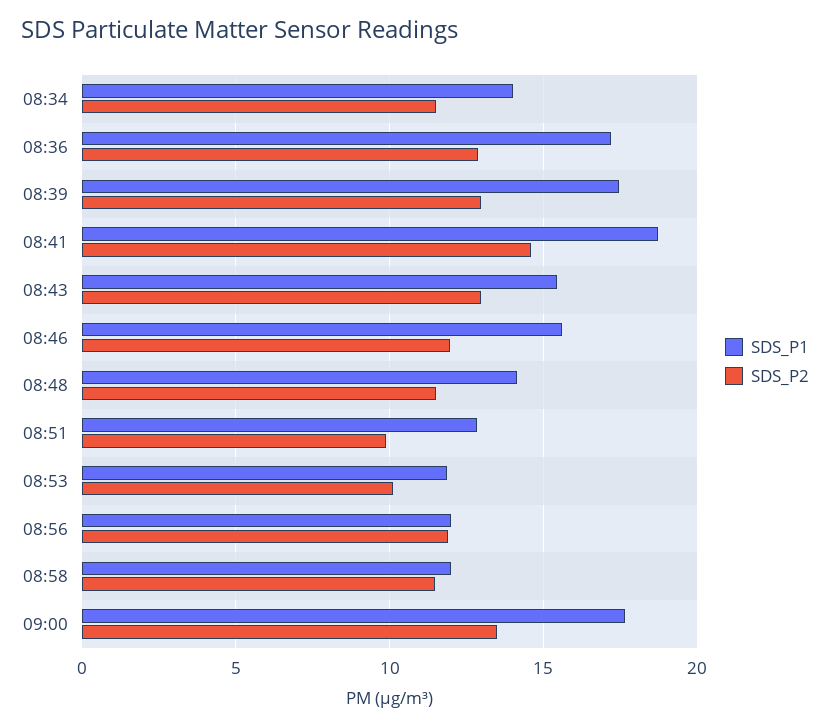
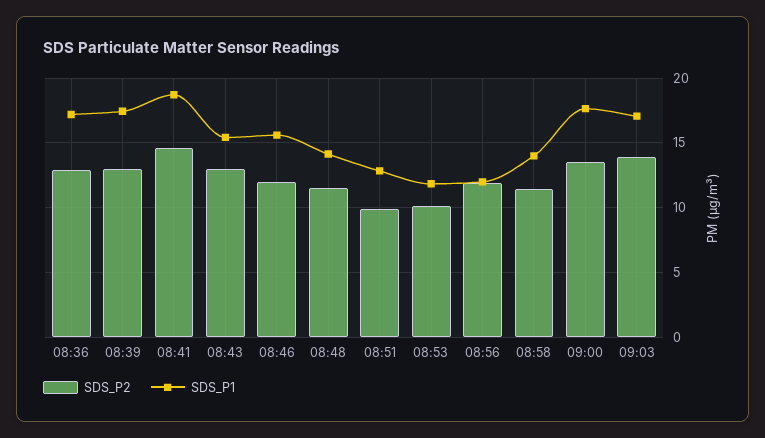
SDS_P1, 08:34: 14 -> none
SDS_P2, 08:34: 11.5 -> none
SDS_P1, 08:58: 12 -> 14
SDS_P2, 09:03: none -> 14
SDS_P1, 09:03: none -> 17

